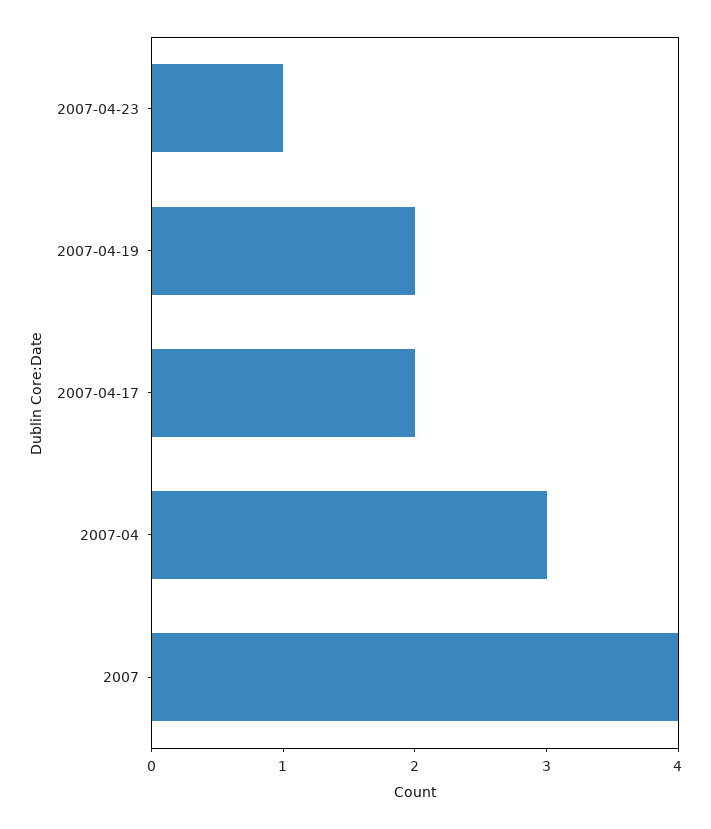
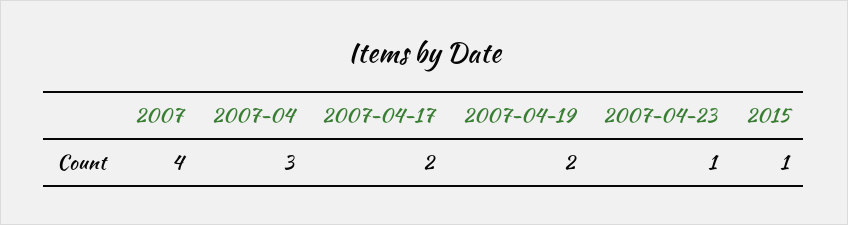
2015: none -> 1

